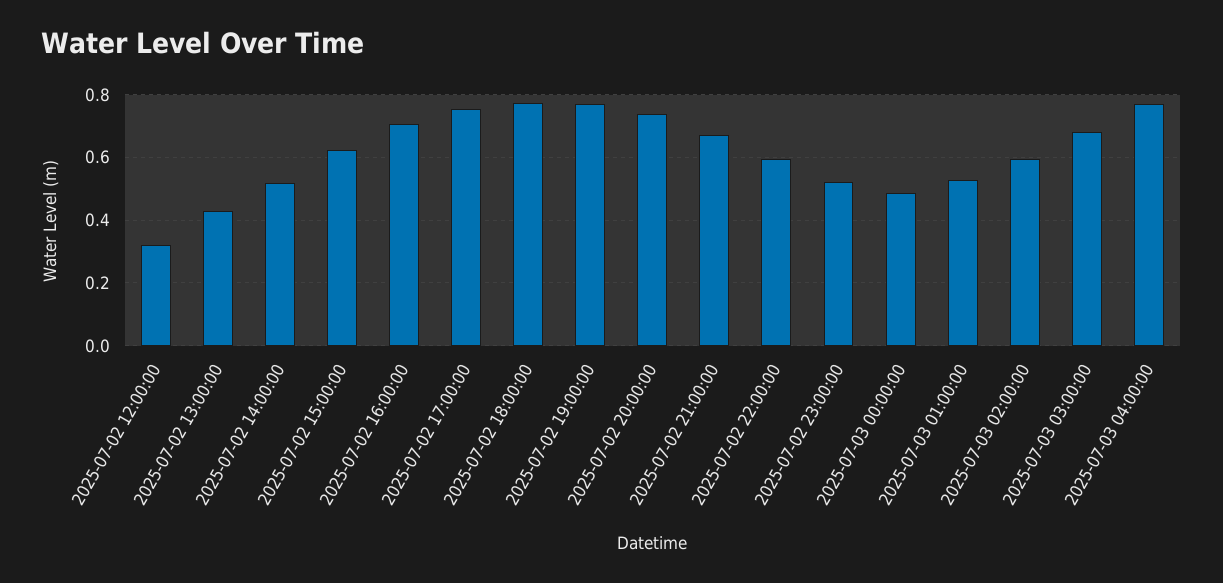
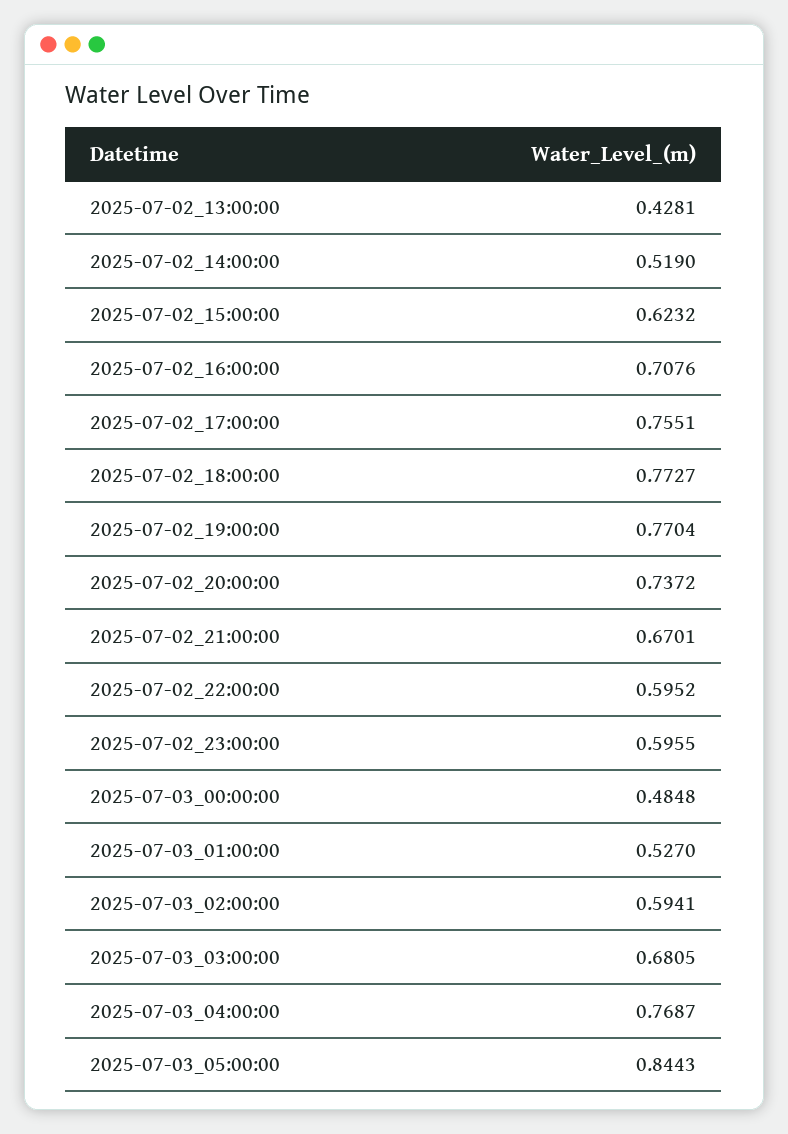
2025-07-02 12:00:00: 0.32 -> none
2025-07-02 23:00:00: 0.52 -> 0.5955
2025-07-03_05:00:00: none -> 0.8443

